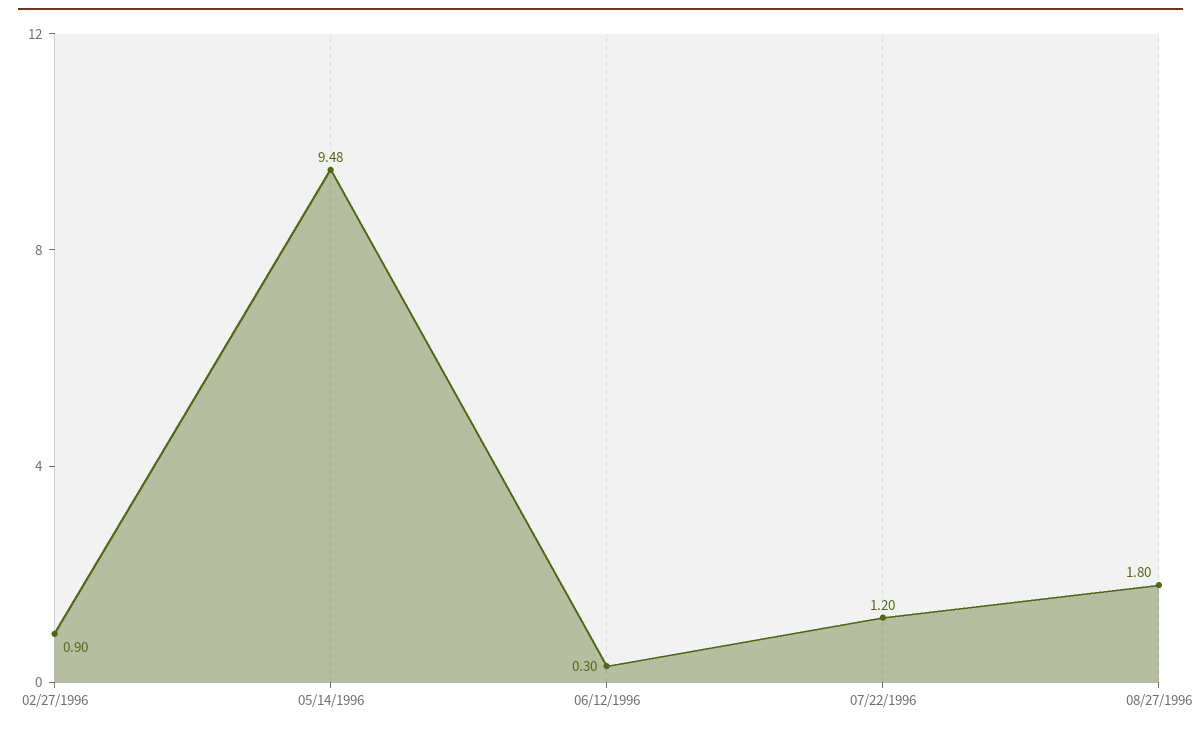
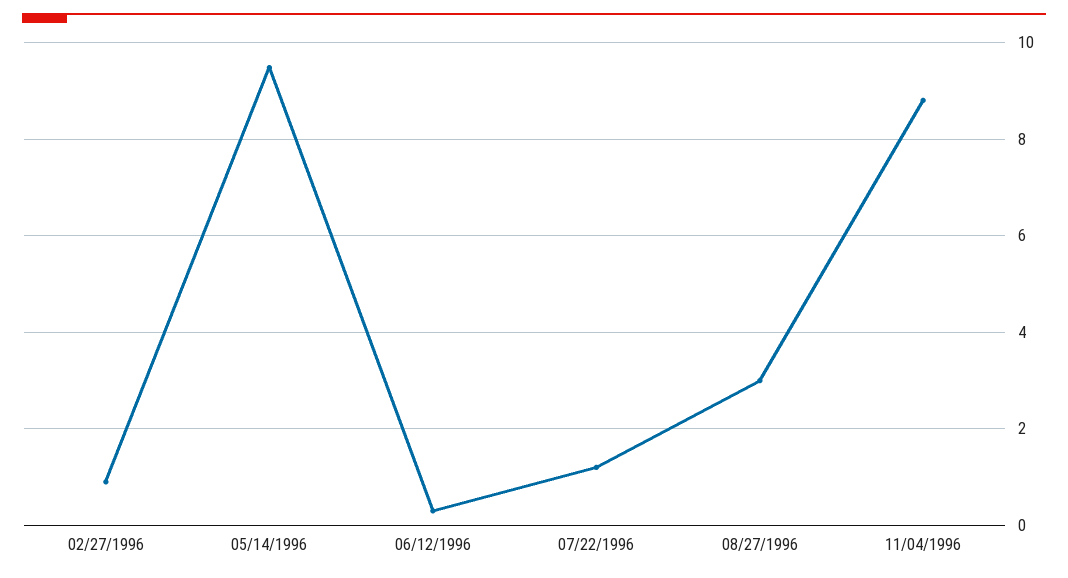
08/27/1996: 1.8 -> 3
11/04/1996: none -> 8.8

